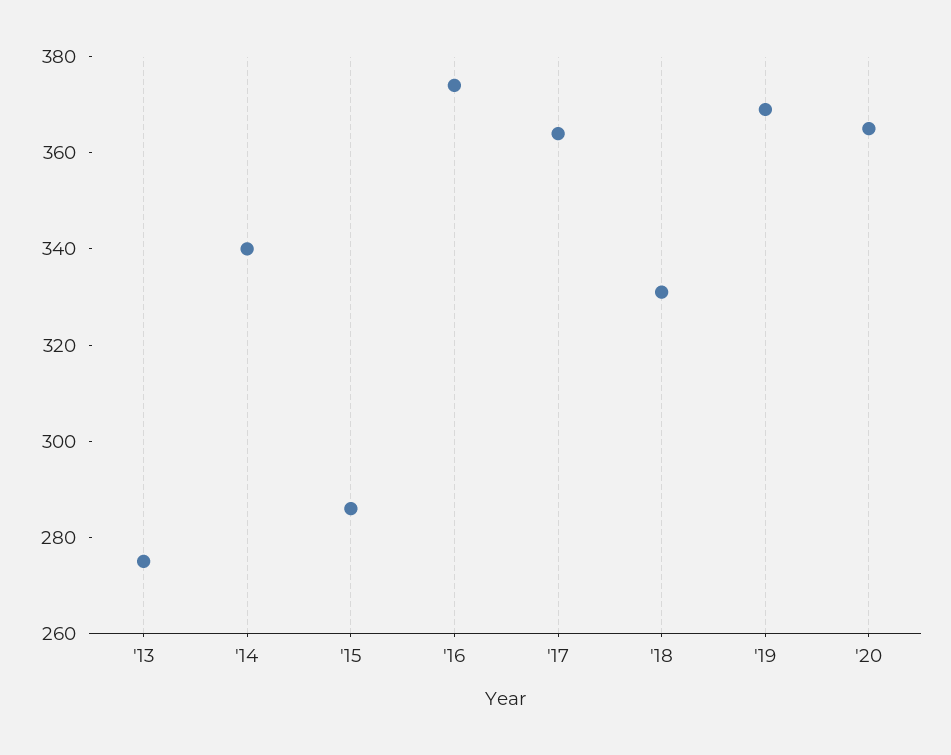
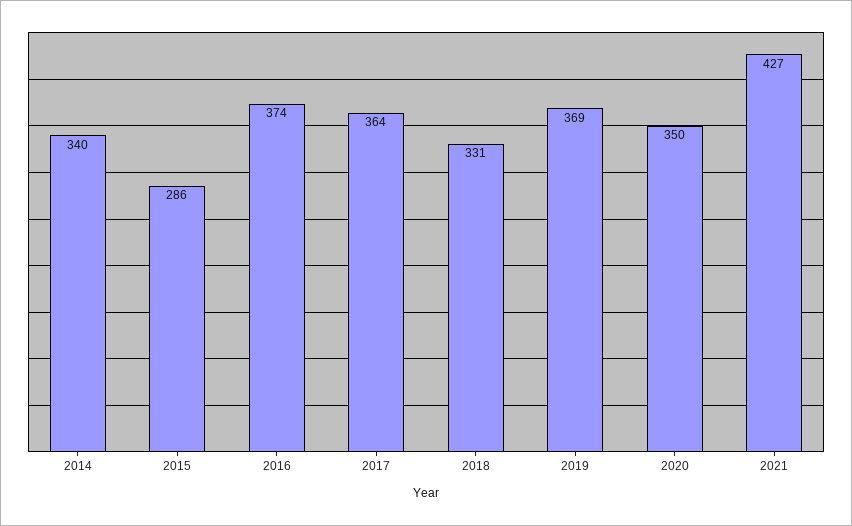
'13: 275 -> none
'20: 365 -> 350
2021: none -> 427

